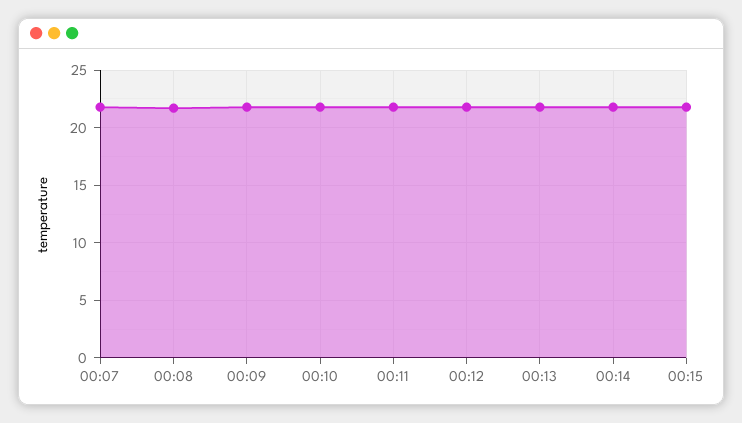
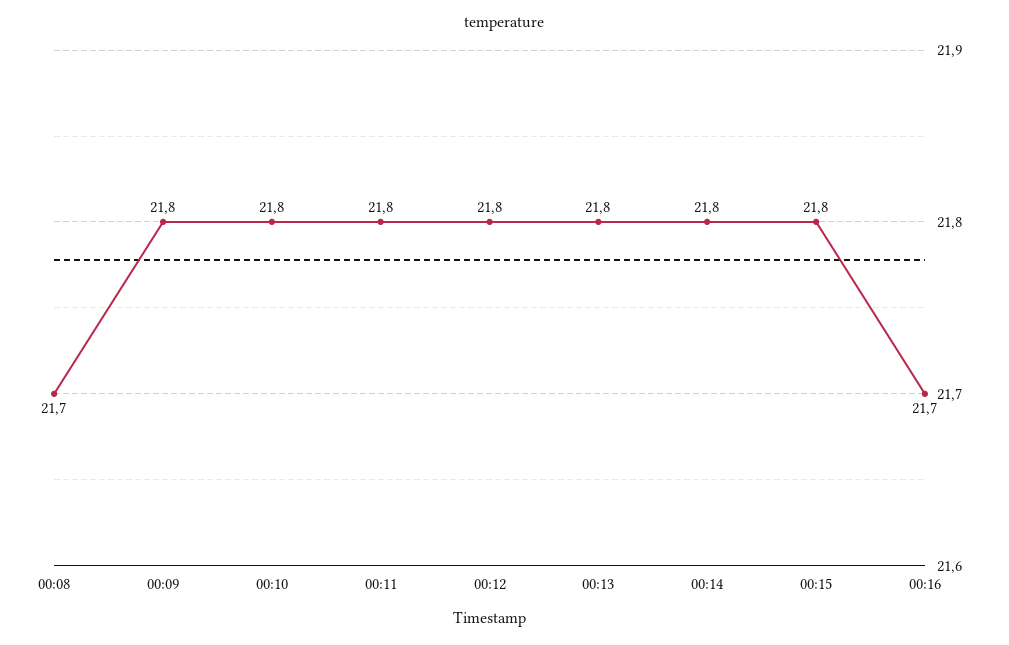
00:07: 22 -> none
00:16: none -> 21.7

